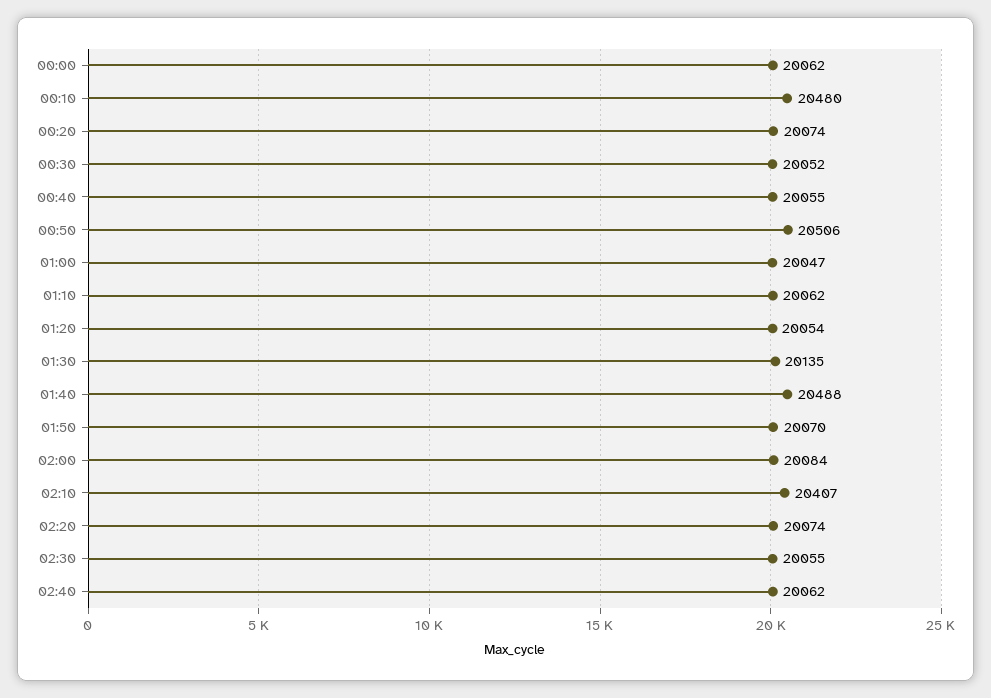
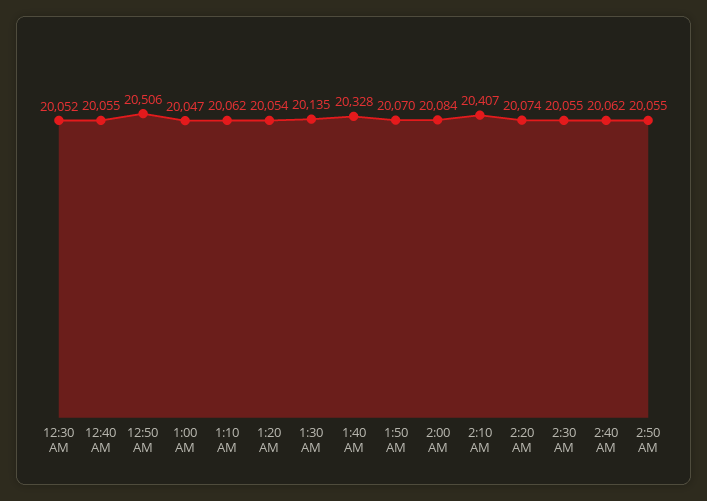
00:00: 20062 -> none
00:10: 20480 -> none
00:20: 20074 -> none
01:40: 20488 -> 20328
2:50 AM: none -> 20055

